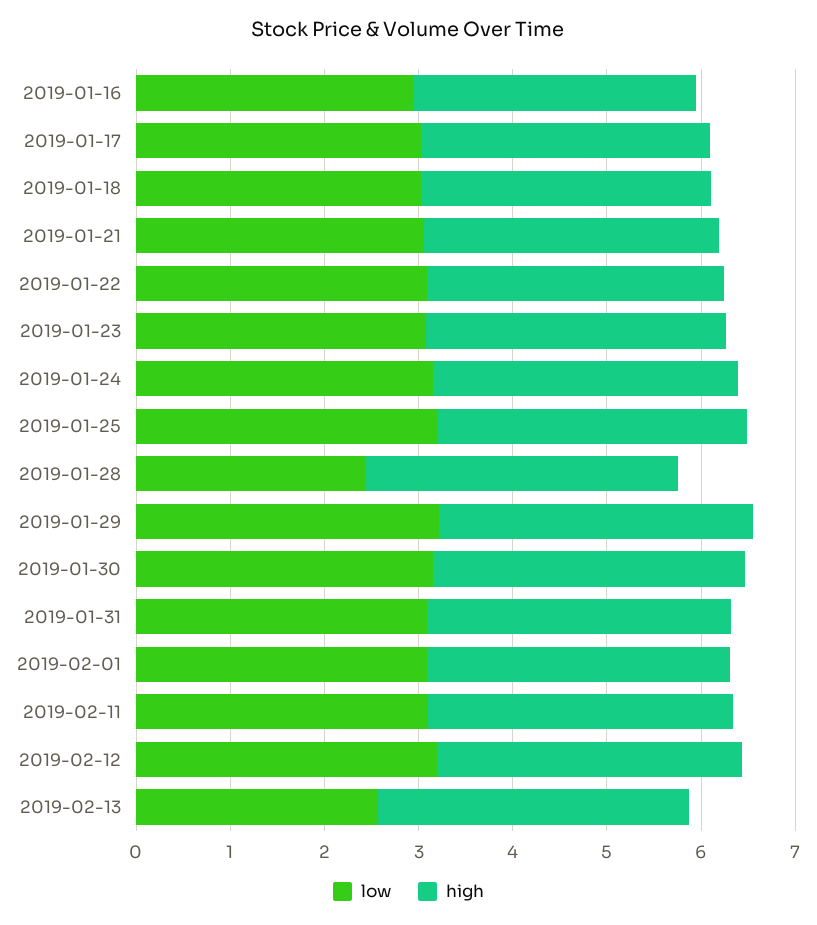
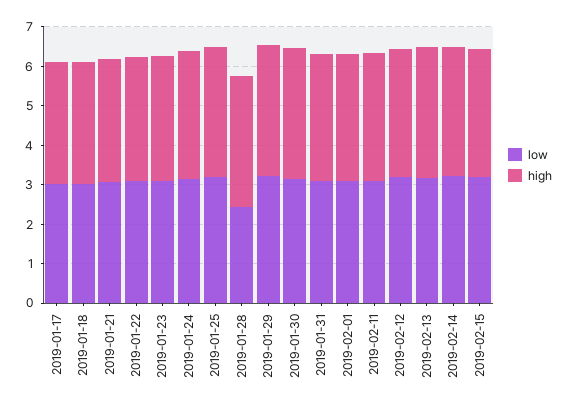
low, 2019-01-16: 3 -> none
high, 2019-01-16: 3 -> none
low, 2019-02-13: 2.6 -> 3.25
low, 2019-02-14: none -> 3.25
high, 2019-02-14: none -> 3.25
low, 2019-02-15: none -> 3.25
high, 2019-02-15: none -> 3.25

